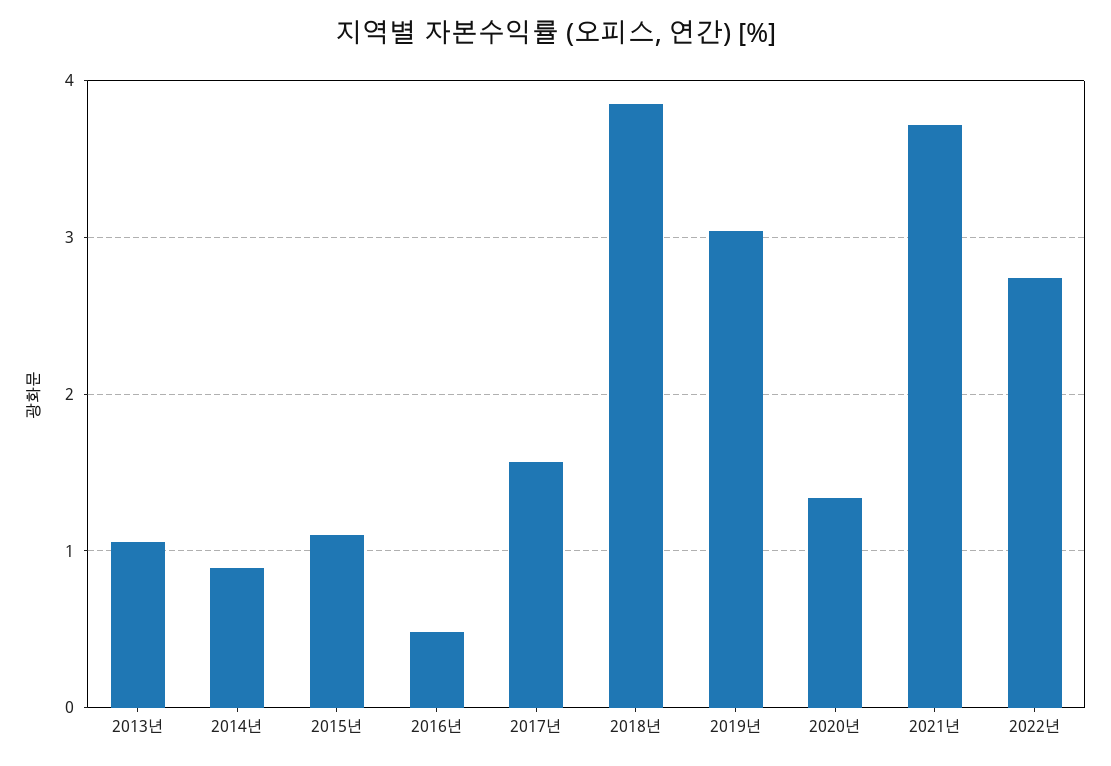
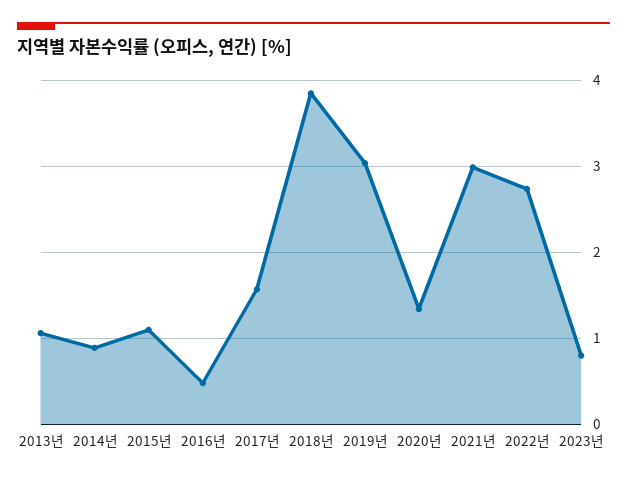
2021년: 3.7 -> 3
2023년: none -> 0.8

